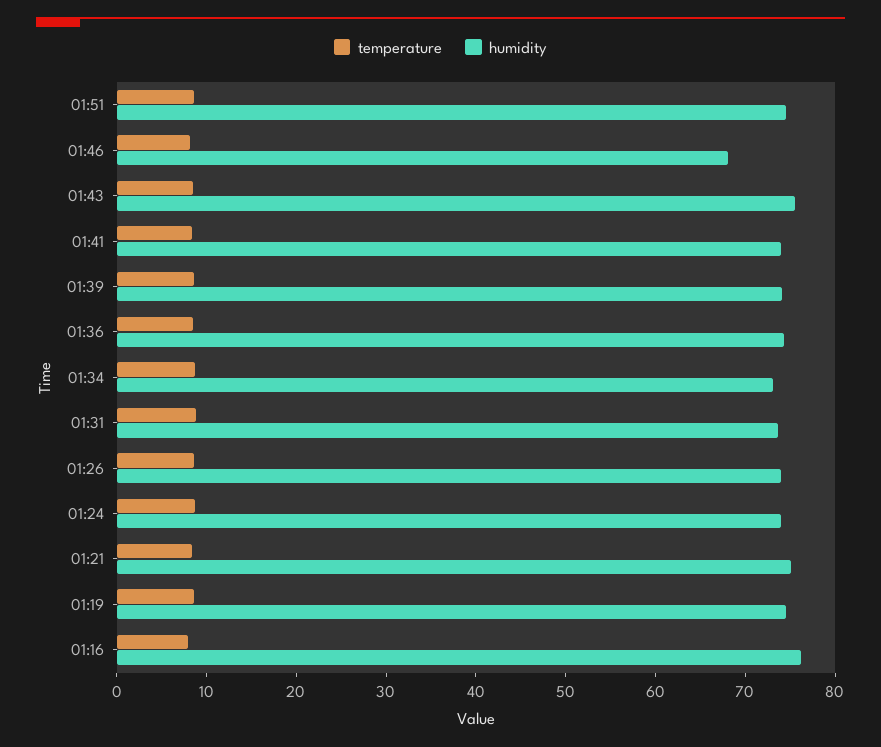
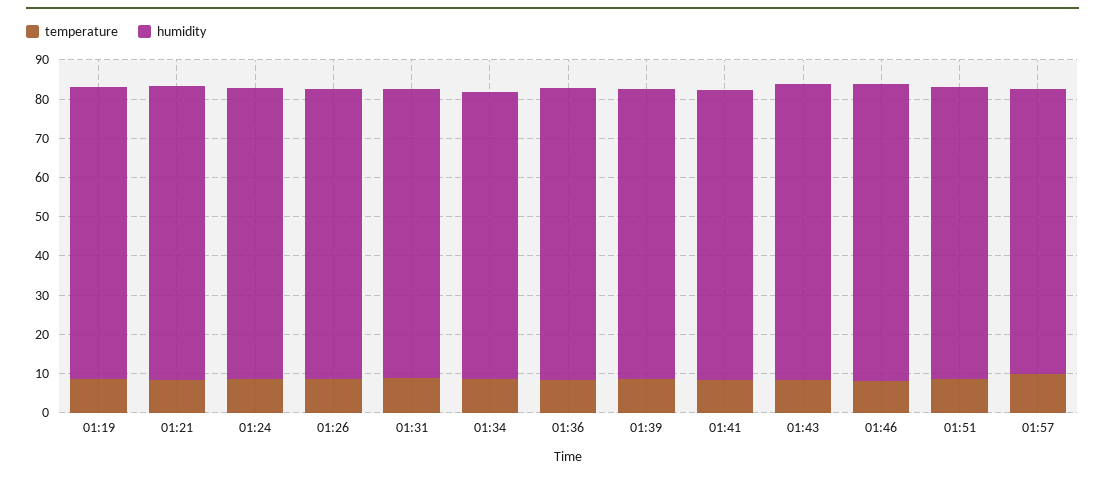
humidity, 01:46: 68 -> 75
temperature, 01:16: 8 -> none
humidity, 01:16: 76 -> none
temperature, 01:57: none -> 10
humidity, 01:57: none -> 72.5

